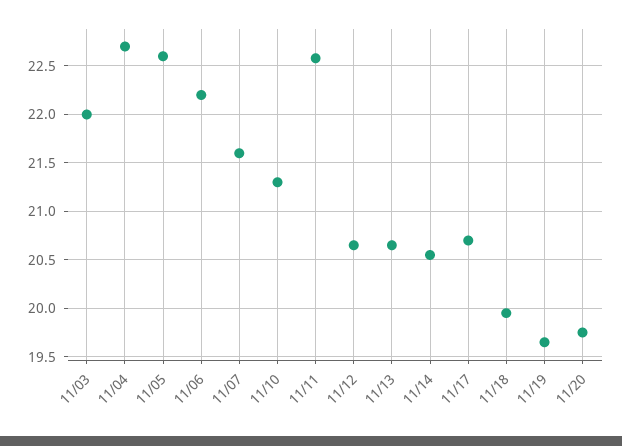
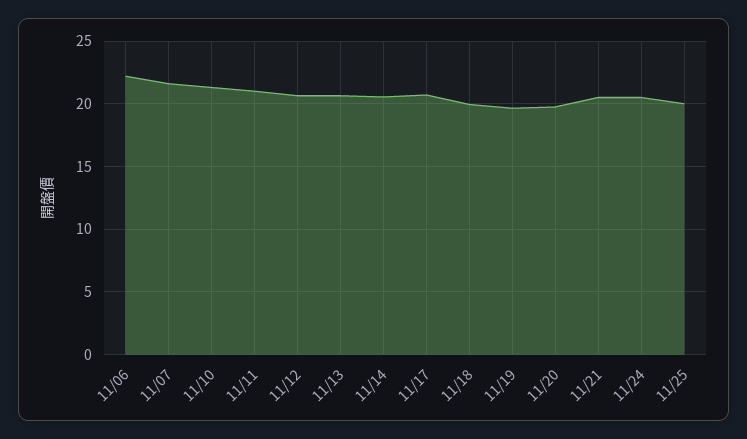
11/03: 22 -> none
11/04: 22.7 -> none
11/05: 22.6 -> none
11/11: 22.6 -> 21
11/21: none -> 20.5
11/24: none -> 20.5
11/25: none -> 20

